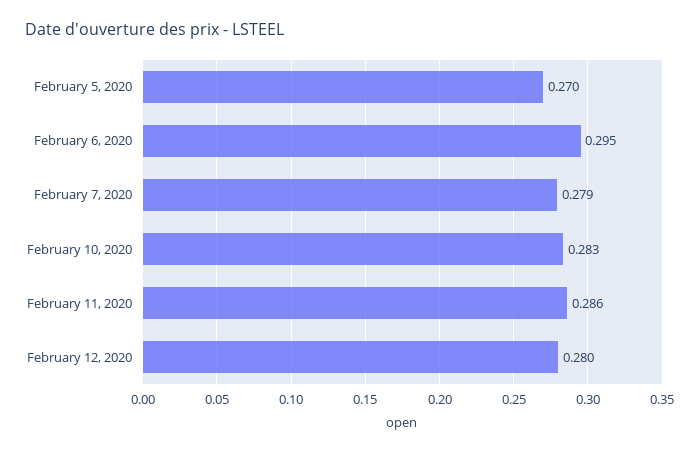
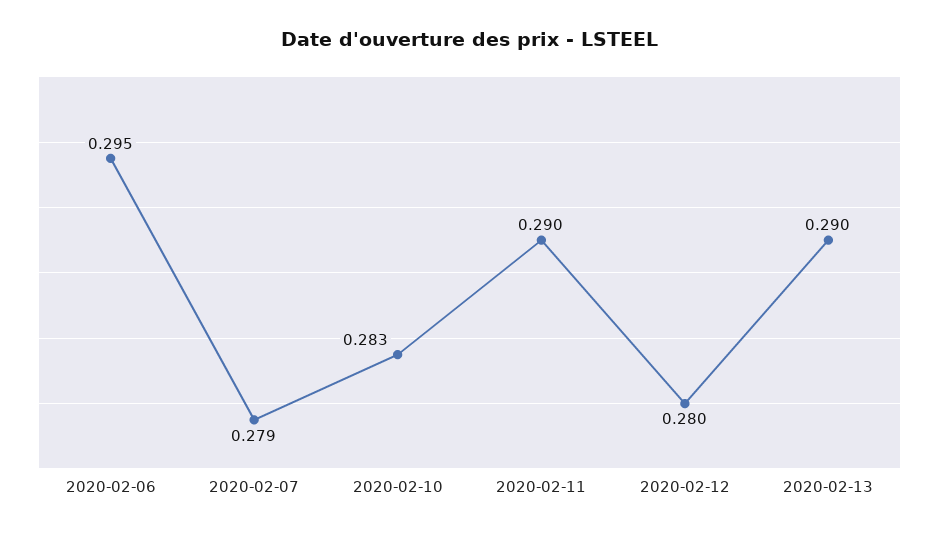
February 5, 2020: 0.27 -> none
February 11, 2020: 0.286 -> 0.29
2020-02-13: none -> 0.29

